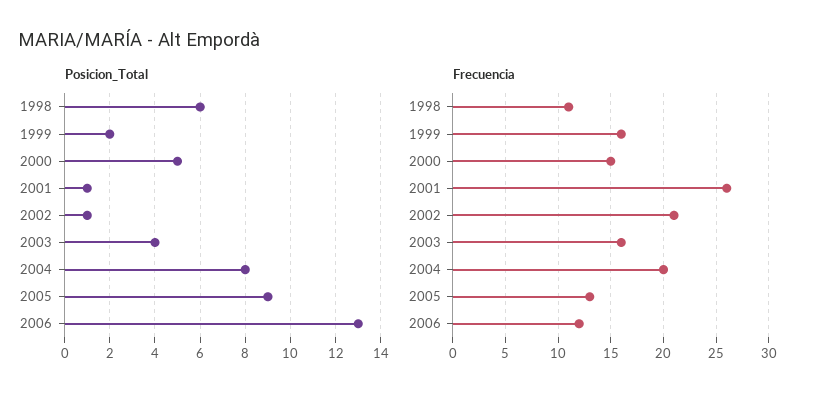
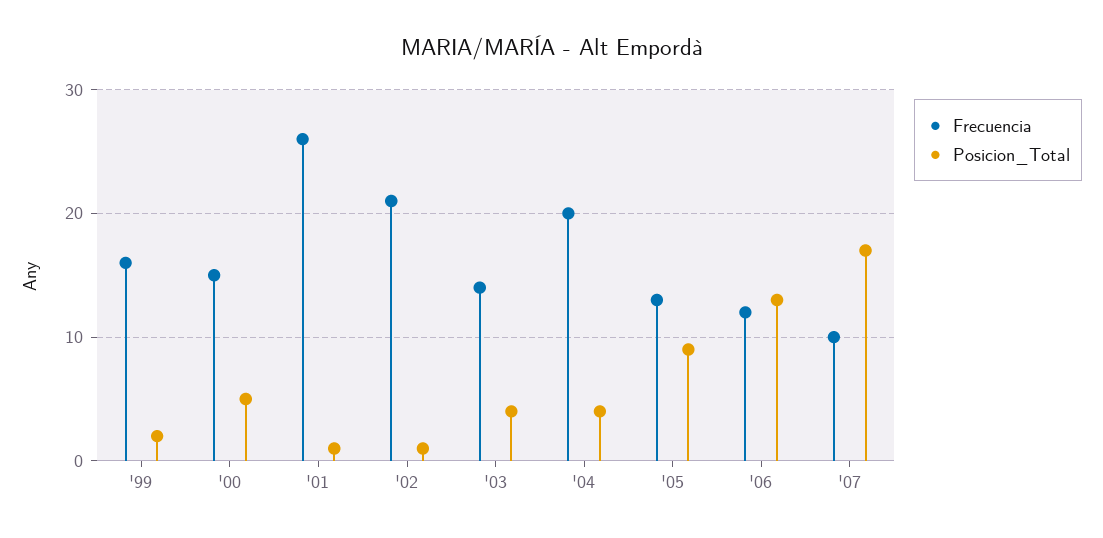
Posicion_Total, 1998: 6 -> none
Posicion_Total, 2004: 8 -> 4
Frecuencia, 1998: 11 -> none
Frecuencia, 2003: 16 -> 14
Frecuencia, '07: none -> 10
Posicion_Total, '07: none -> 17

